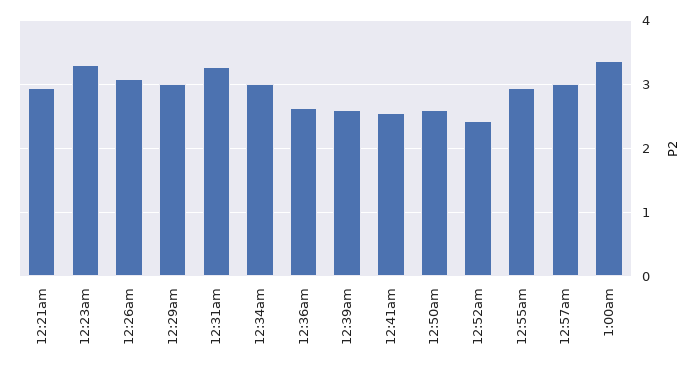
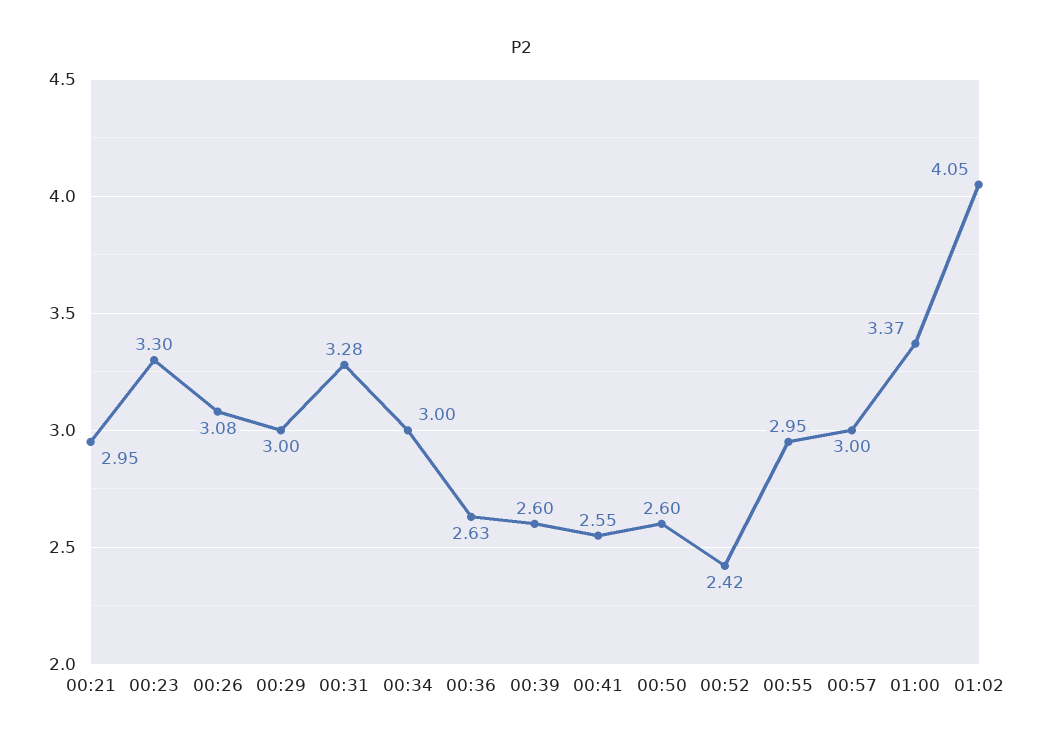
01:02: none -> 4.05

